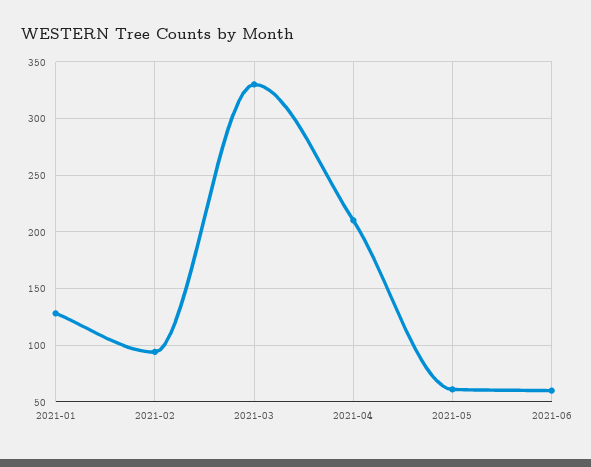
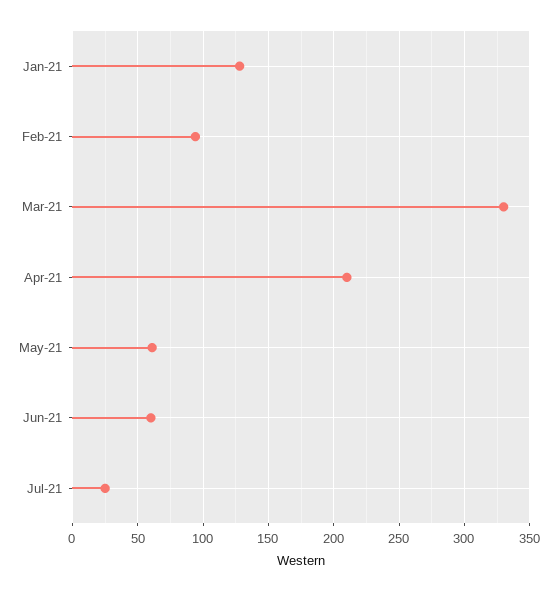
Jul-21: none -> 25

